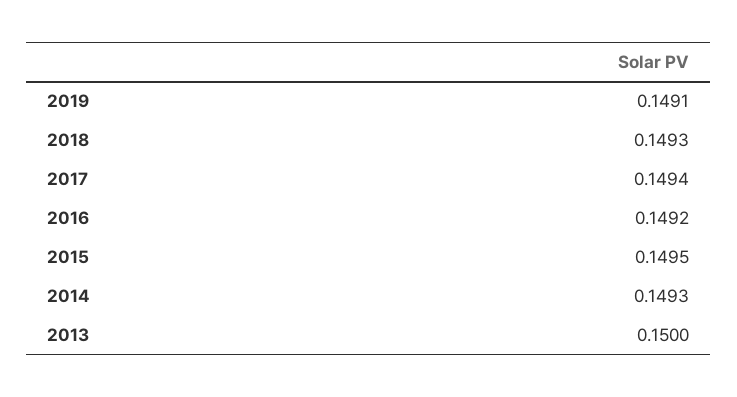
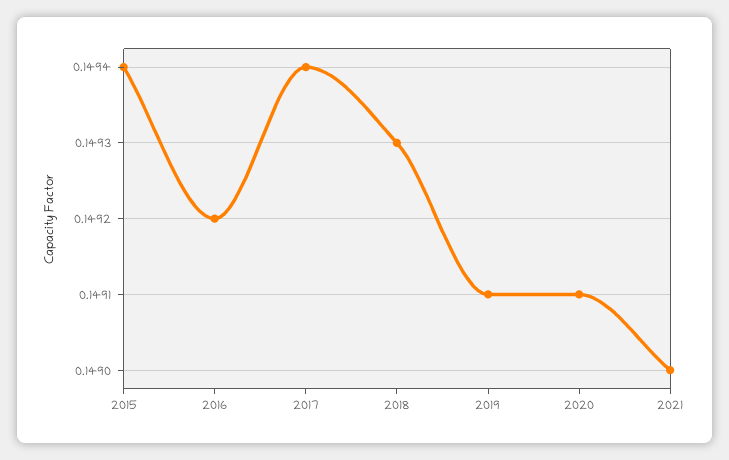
2015: 0.1495 -> 0.1494
2014: 0.1493 -> none
2013: 0.15 -> none
2020: none -> 0.1491
2021: none -> 0.149

